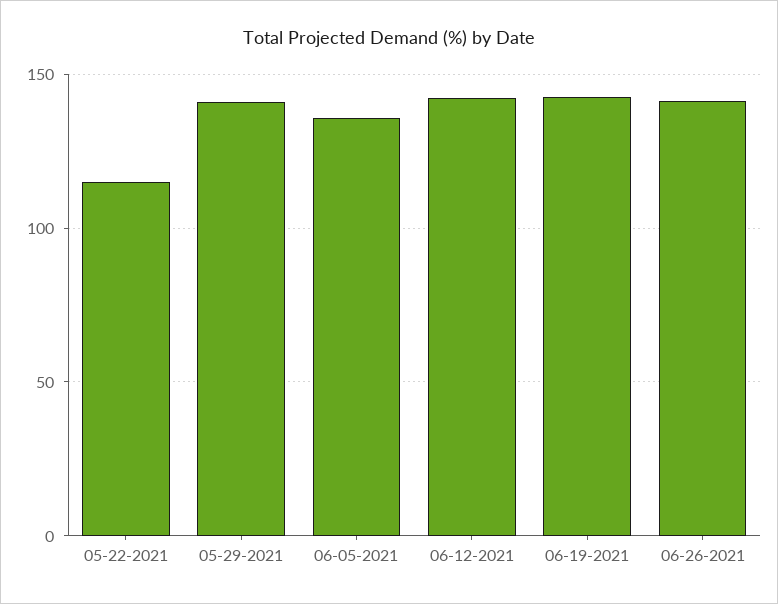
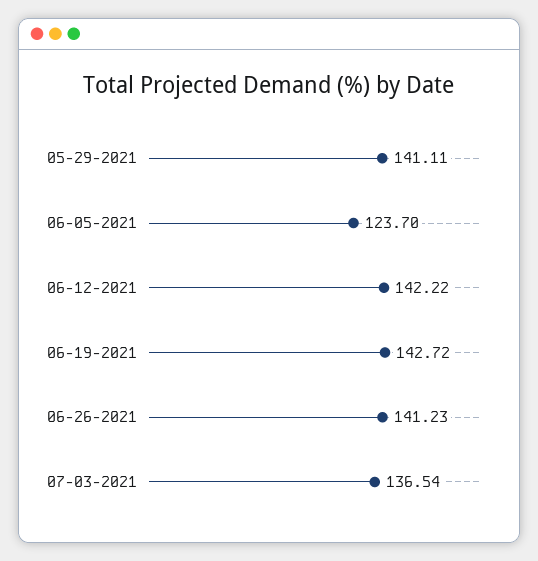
05-22-2021: 115 -> none
06-05-2021: 135 -> 123.7
07-03-2021: none -> 136.54

